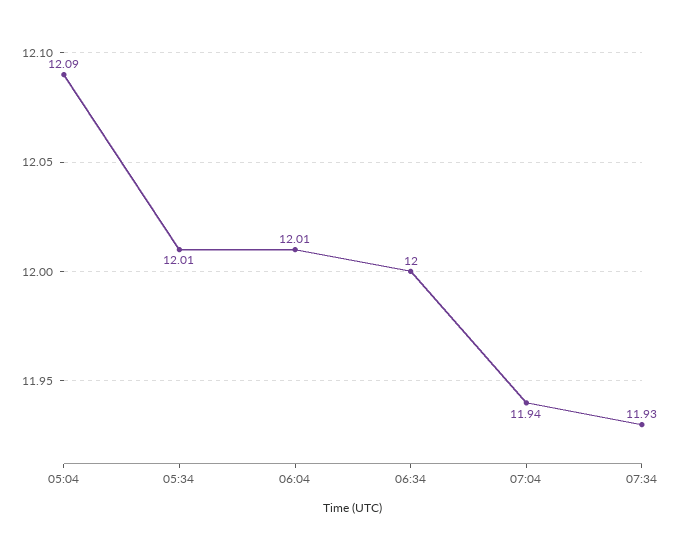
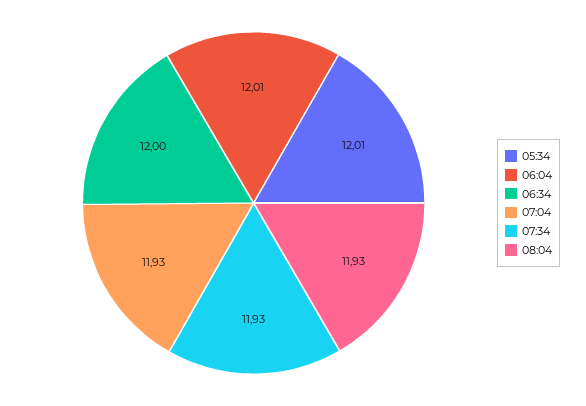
05:04: 12.09 -> none
07:04: 11.94 -> 11.93
08:04: none -> 11.93

